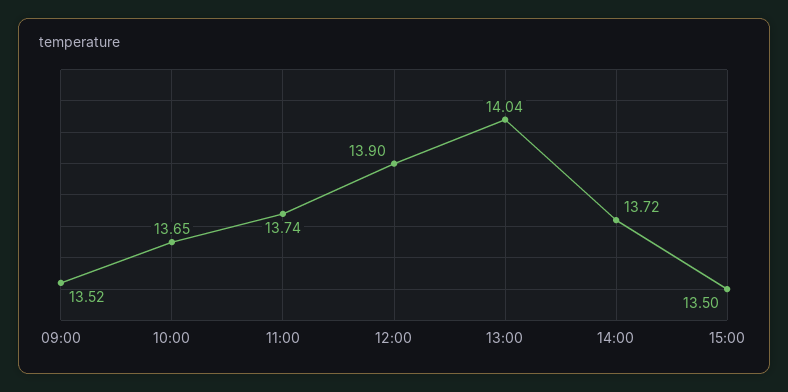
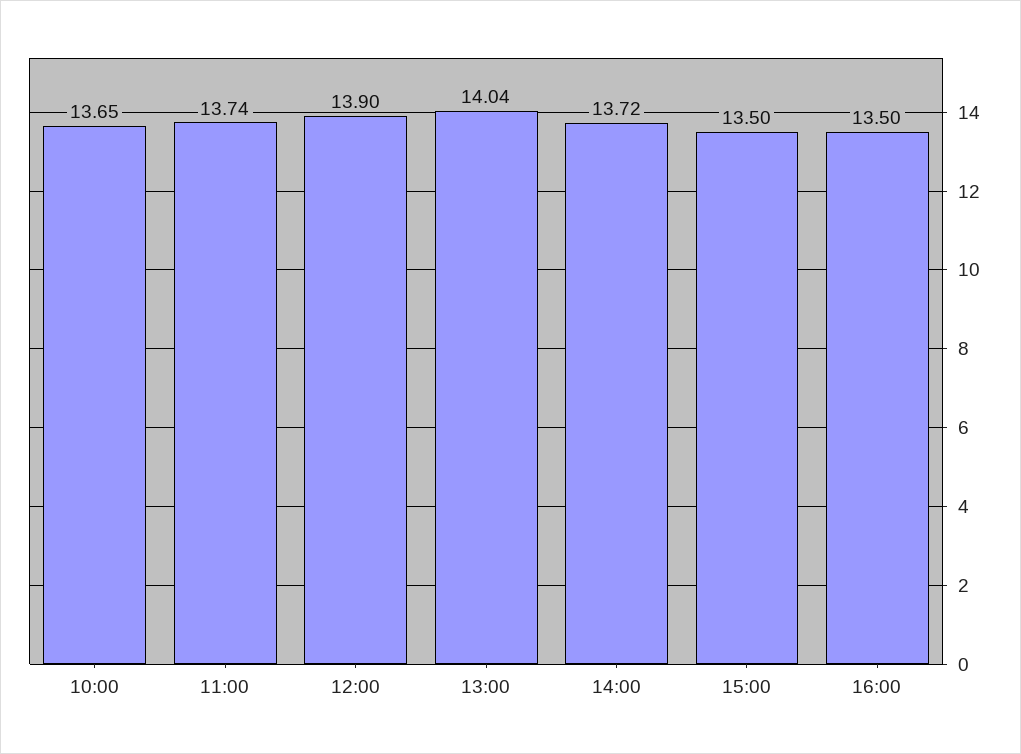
09:00: 13.52 -> none
16:00: none -> 13.5

